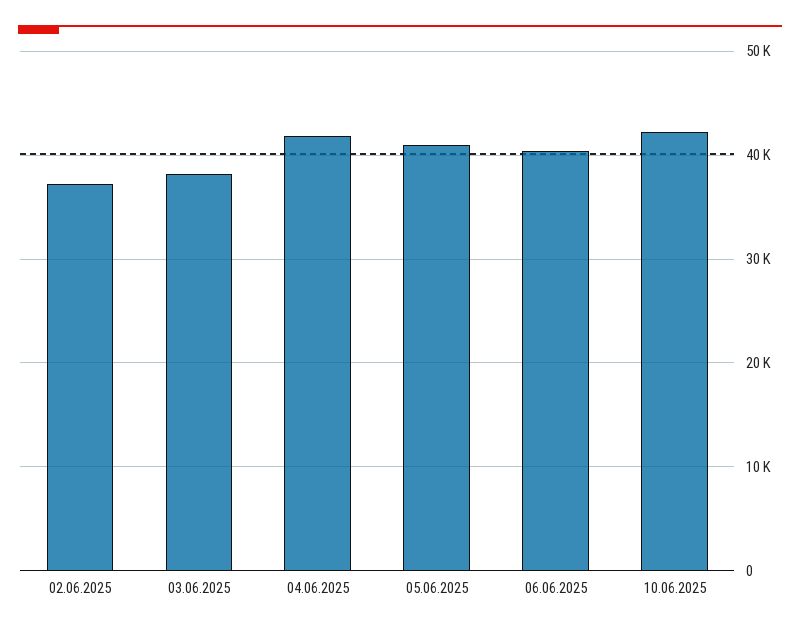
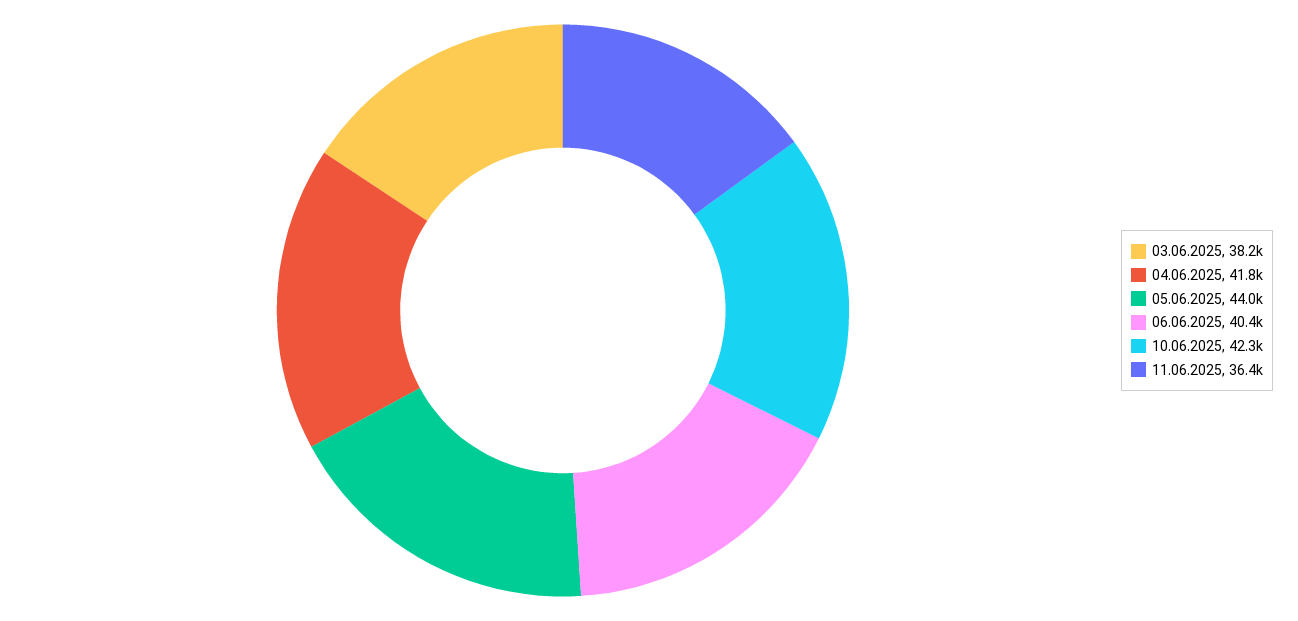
02.06.2025: 37000 -> none
05.06.2025: 41000 -> 44000
11.06.2025: none -> 36400

